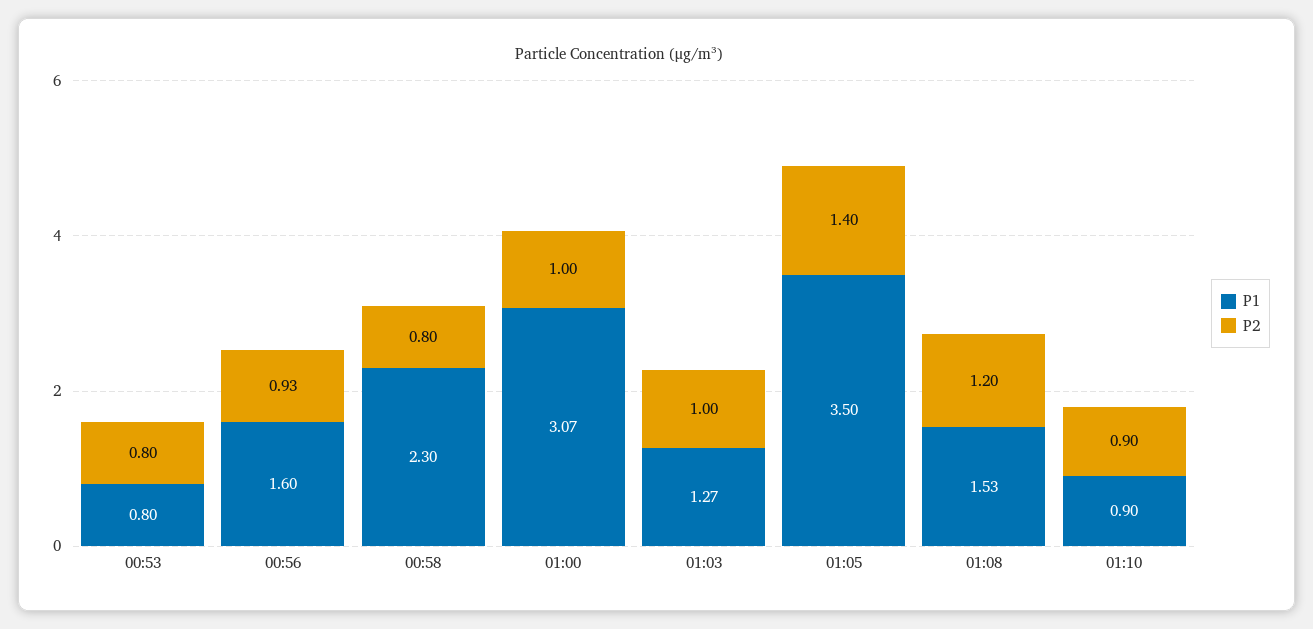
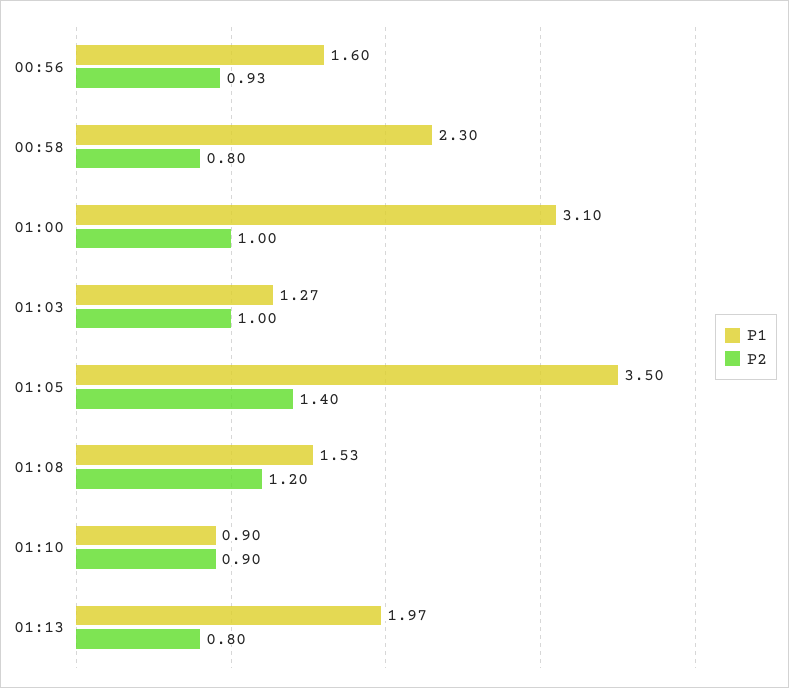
P1, 00:53: 0.8 -> none
P2, 00:53: 0.8 -> none
P1, 01:00: 3.07 -> 3.1
P1, 01:13: none -> 1.97
P2, 01:13: none -> 0.8

